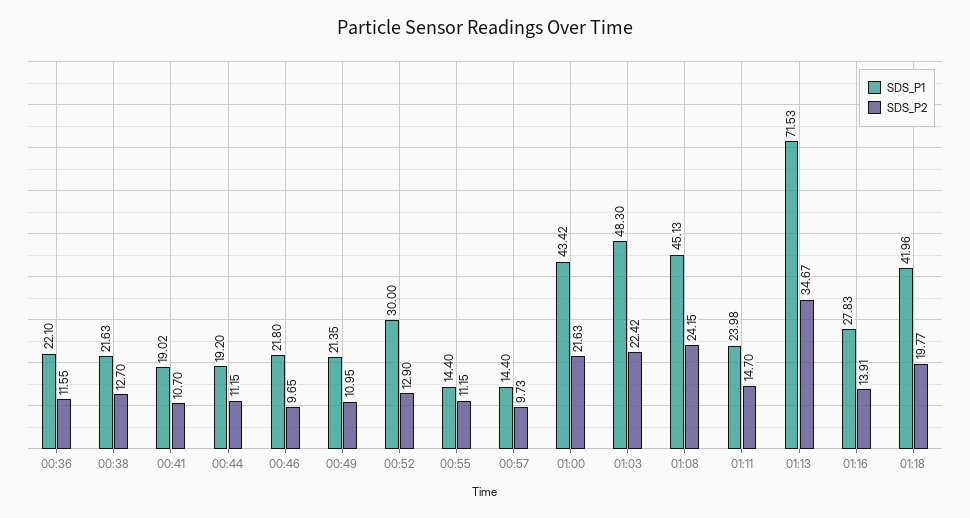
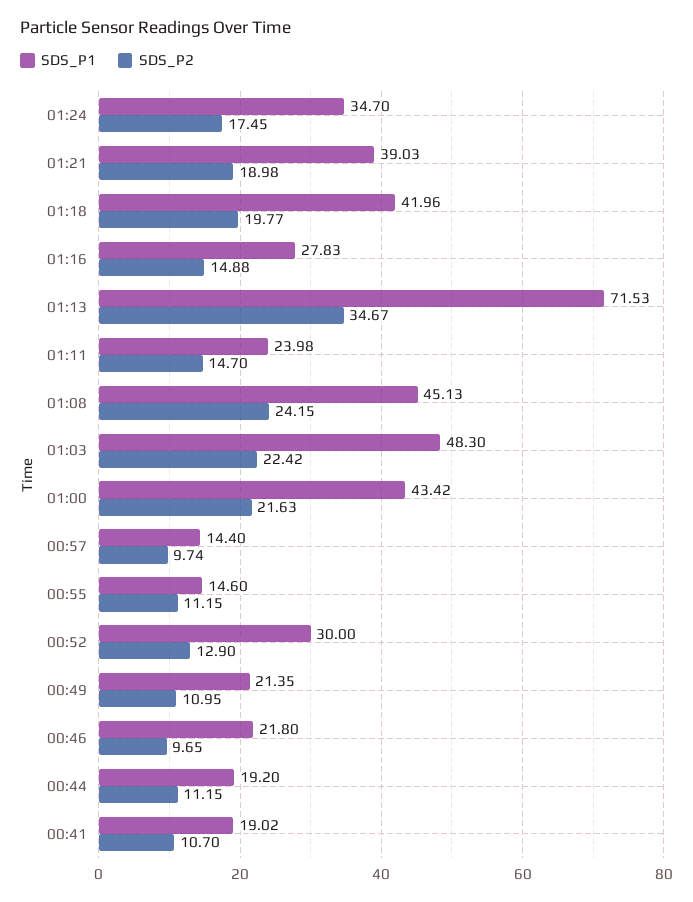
SDS_P1, 00:36: 22.1 -> none
SDS_P2, 00:36: 11.55 -> none
SDS_P1, 00:38: 21.63 -> none
SDS_P2, 00:38: 12.7 -> none
SDS_P1, 00:55: 14.4 -> 14.6
SDS_P2, 00:57: 9.73 -> 9.74
SDS_P2, 01:16: 13.91 -> 14.88
SDS_P1, 01:24: none -> 34.7
SDS_P2, 01:24: none -> 17.45
SDS_P1, 01:21: none -> 39.03
SDS_P2, 01:21: none -> 18.98

